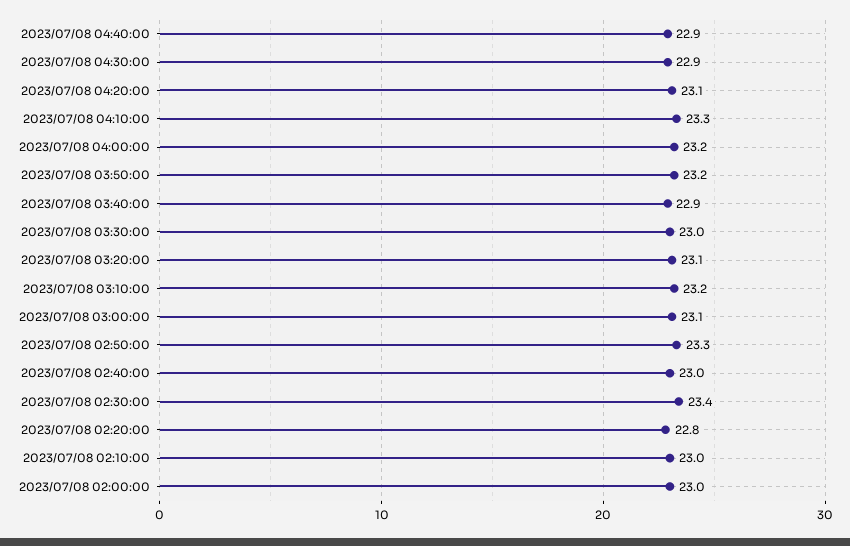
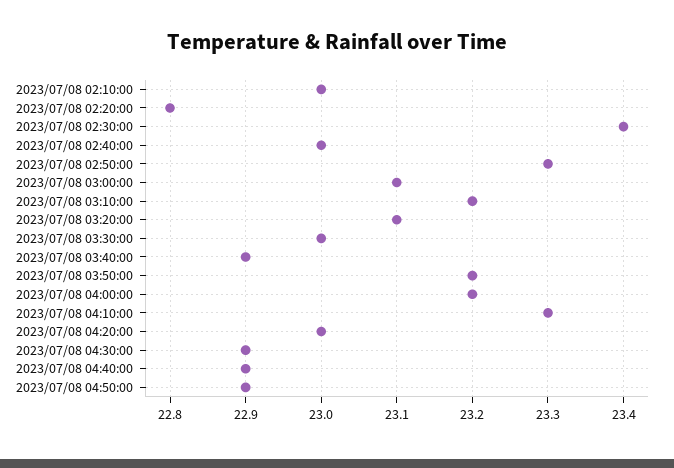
2023/07/08 04:20:00: 23.1 -> 23
2023/07/08 02:00:00: 23 -> none
2023/07/08 04:50:00: none -> 22.9

